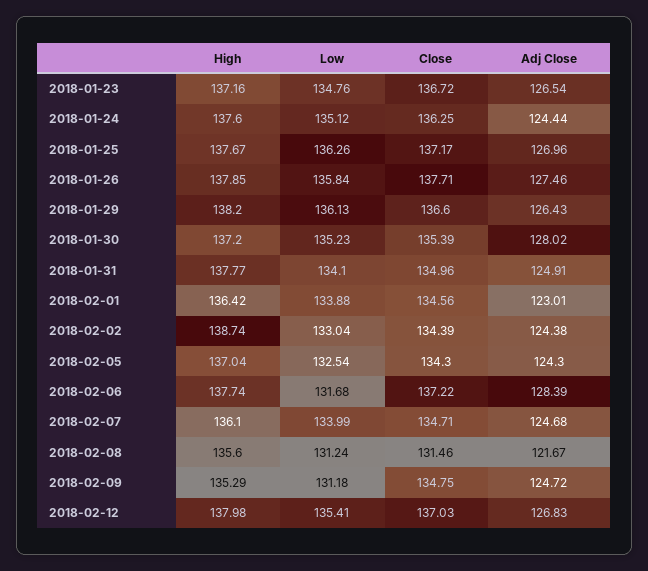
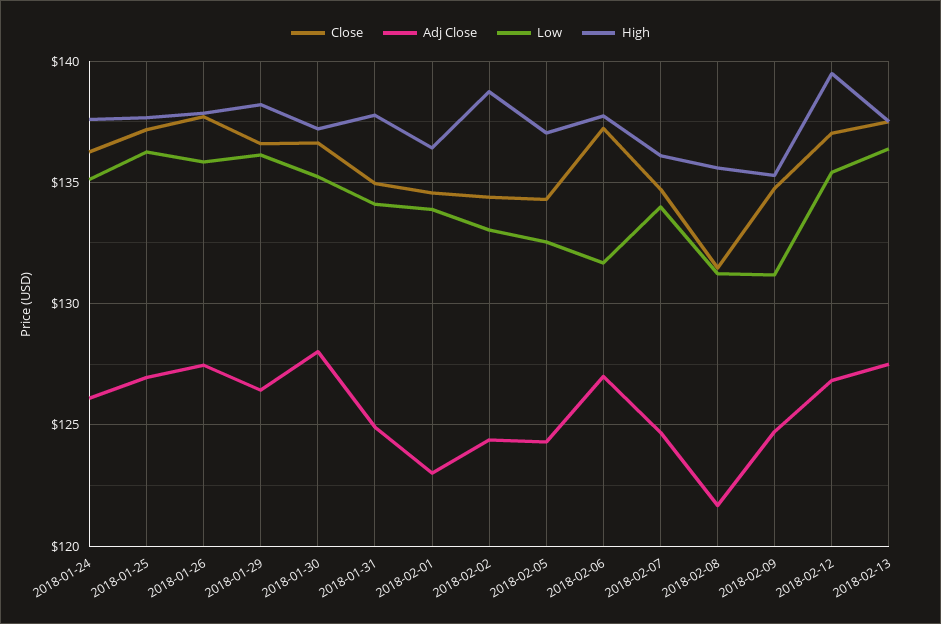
High, 2018-01-23: 137.16 -> none
Low, 2018-01-23: 134.76 -> none
Close, 2018-01-23: 136.72 -> none
Adj Close, 2018-01-23: 126.54 -> none
Adj Close, 2018-01-24: 124.44 -> 126
Close, 2018-01-30: 135.39 -> 136.5
Adj Close, 2018-02-06: 128.39 -> 127
High, 2018-02-12: 137.98 -> 139.5
Close, 2018-02-13: none -> 137.5
Adj Close, 2018-02-13: none -> 127.5
Low, 2018-02-13: none -> 136.5
High, 2018-02-13: none -> 137.5

